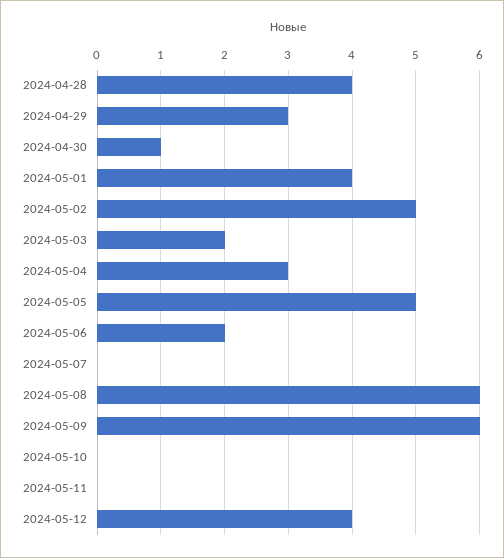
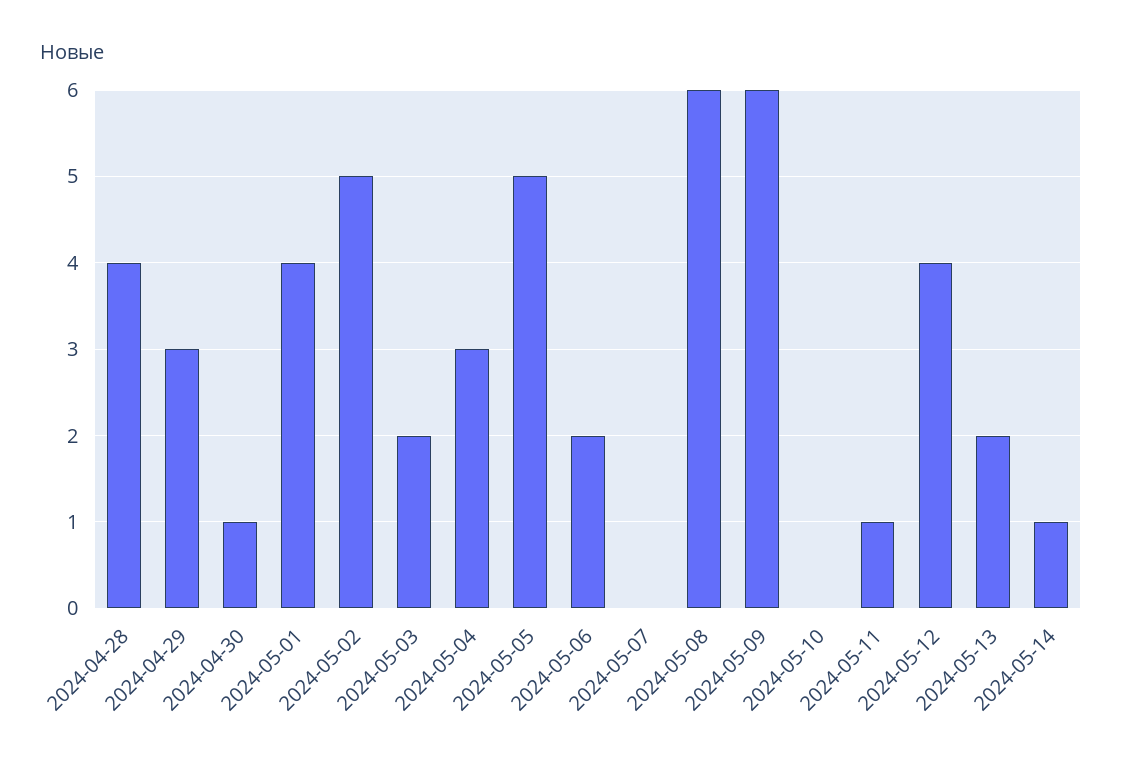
2024-05-11: 0 -> 1
2024-05-13: none -> 2
2024-05-14: none -> 1

